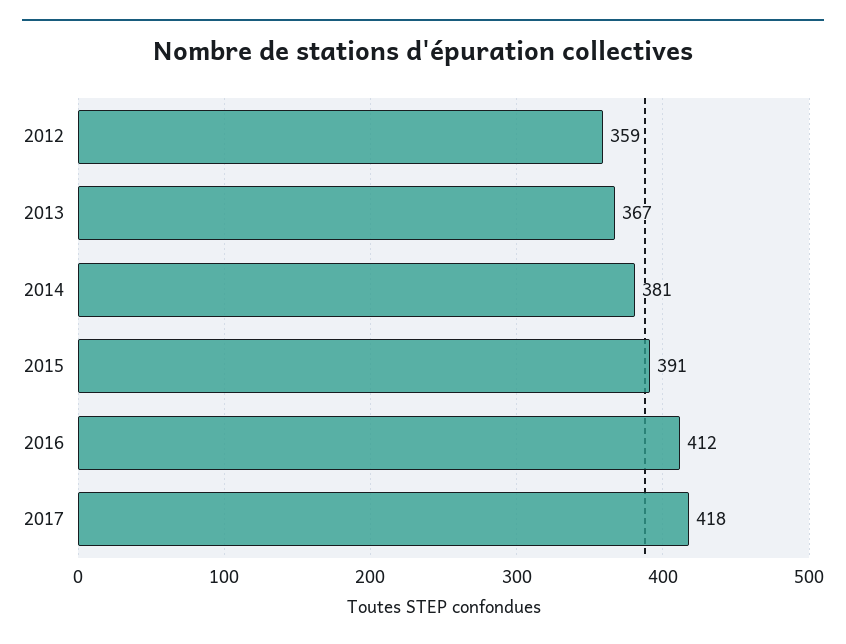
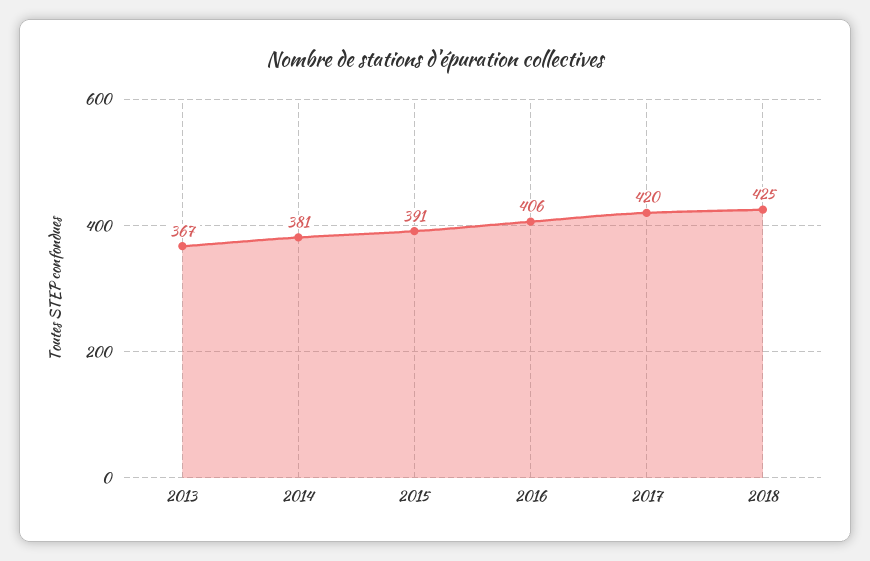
2012: 359 -> none
2016: 412 -> 406
2017: 418 -> 420
2018: none -> 425

